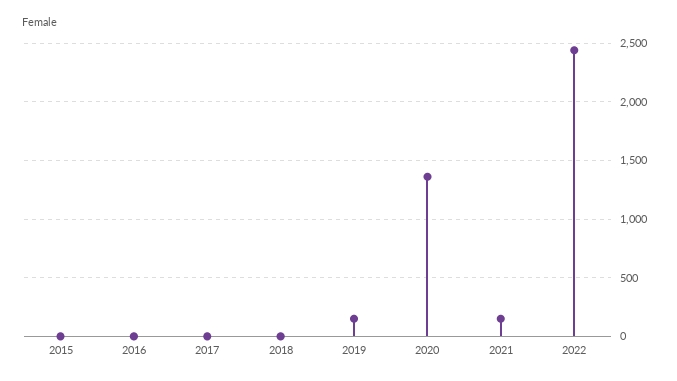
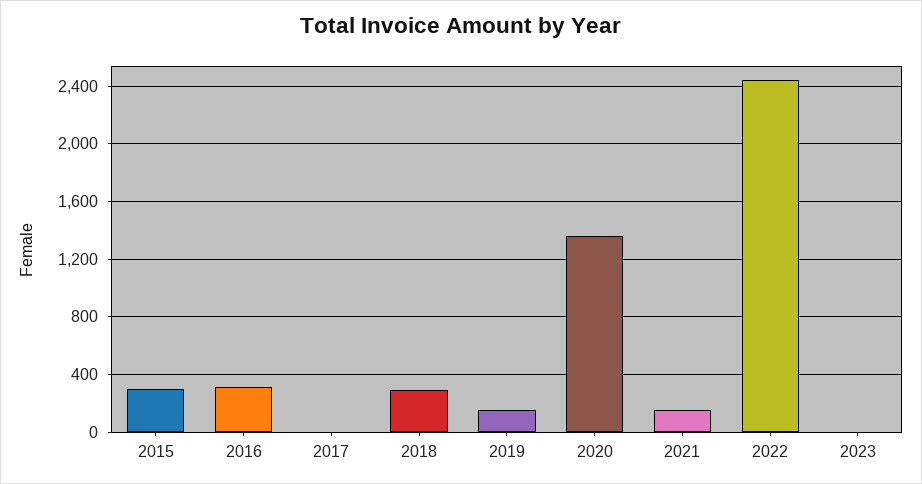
2015: 0 -> 300
2016: 0 -> 300
2018: 0 -> 300
2023: none -> 0

